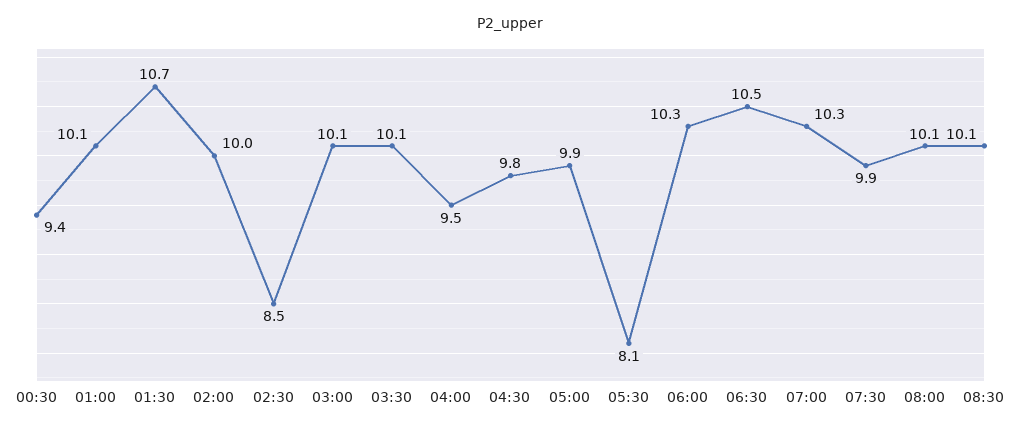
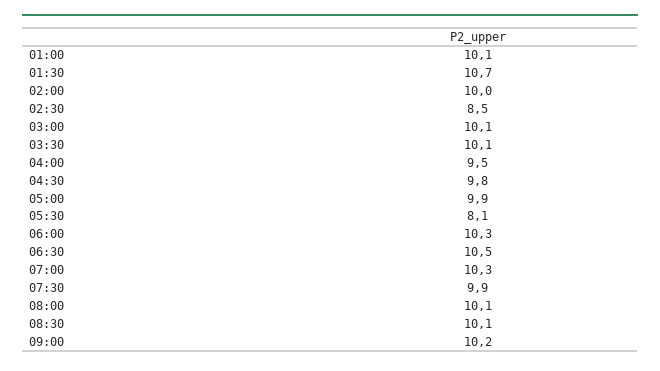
00:30: 9.4 -> none
09:00: none -> 10.2

